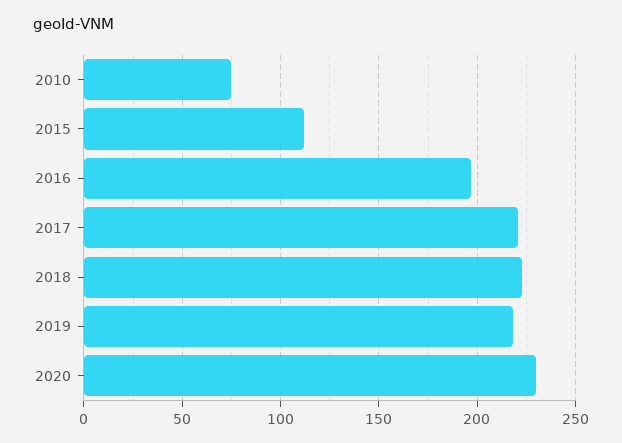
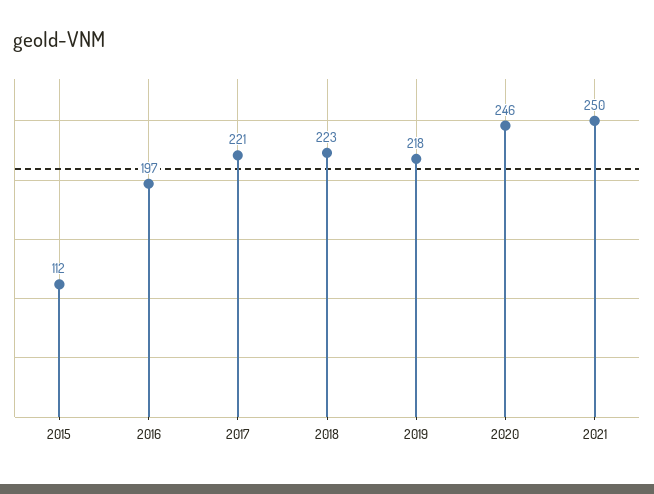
2010: 75 -> none
2020: 230 -> 246
2021: none -> 250

